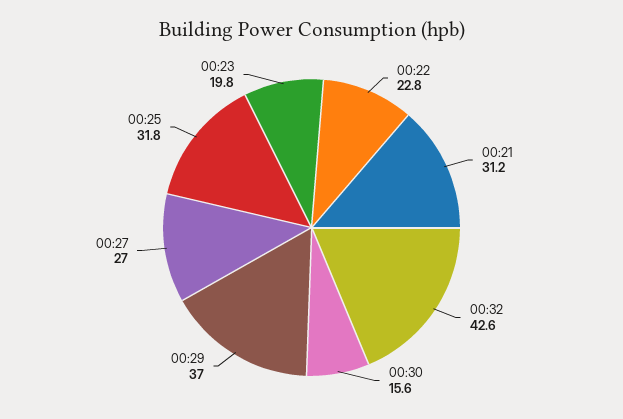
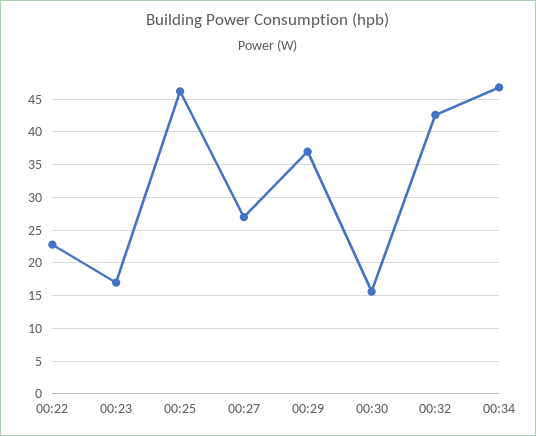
00:21: 31.2 -> none
00:25: 31.8 -> 46
00:23: 19.8 -> 17
00:34: none -> 47

